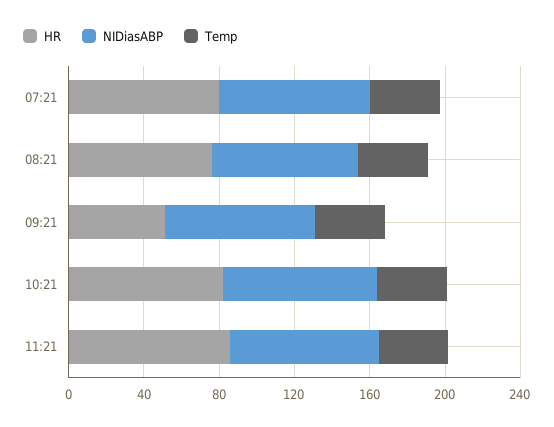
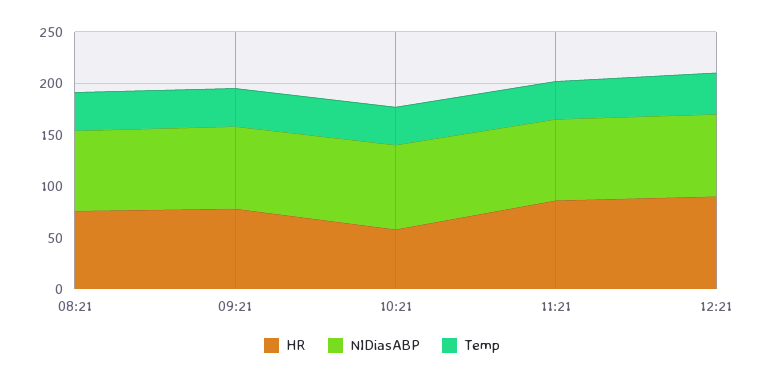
HR, 07:21: 80 -> none
NIDiasABP, 07:21: 80 -> none
Temp, 07:21: 40 -> none
HR, 09:21: 50 -> 80
HR, 10:21: 80 -> 60
HR, 12:21: none -> 90
NIDiasABP, 12:21: none -> 80
Temp, 12:21: none -> 40

